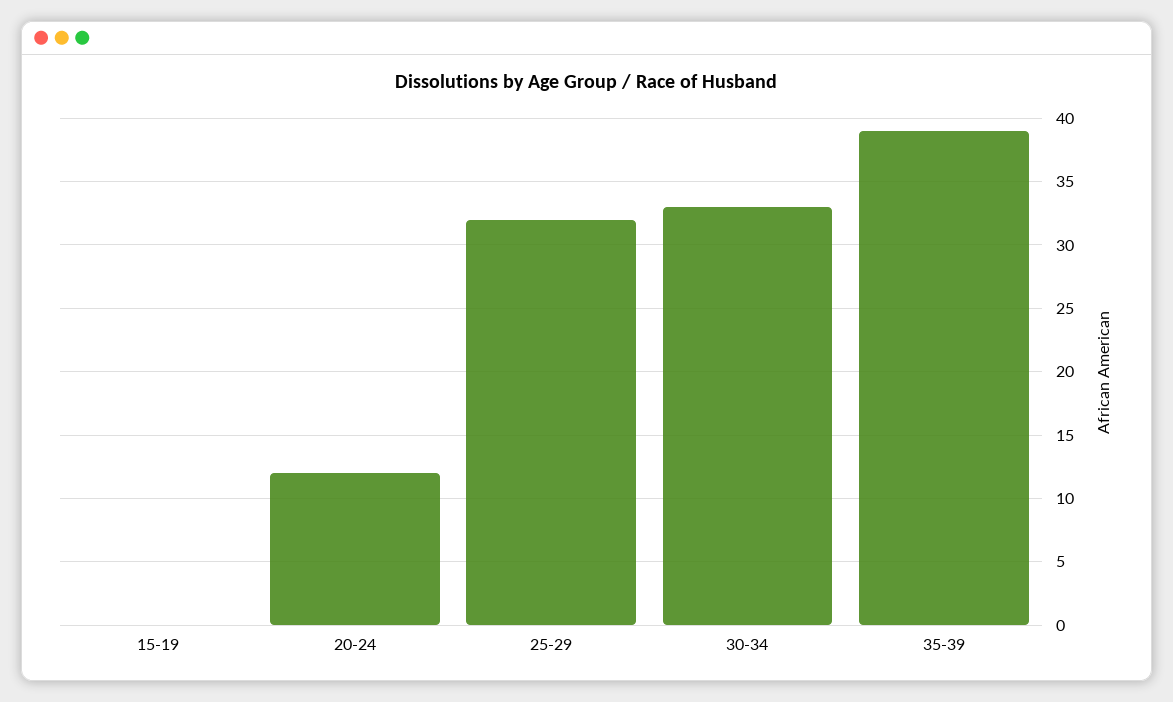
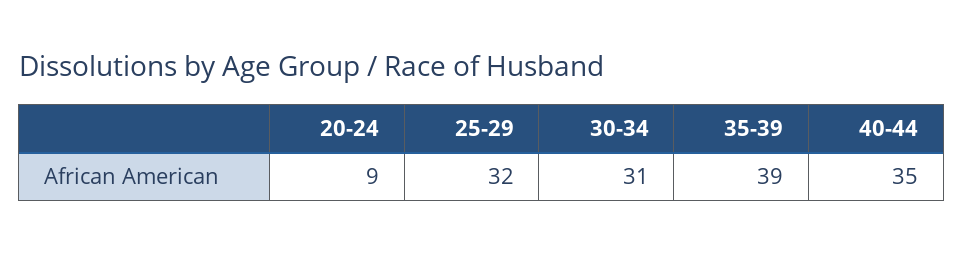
15-19: 0 -> none
20-24: 12 -> 9
30-34: 33 -> 31
40-44: none -> 35

